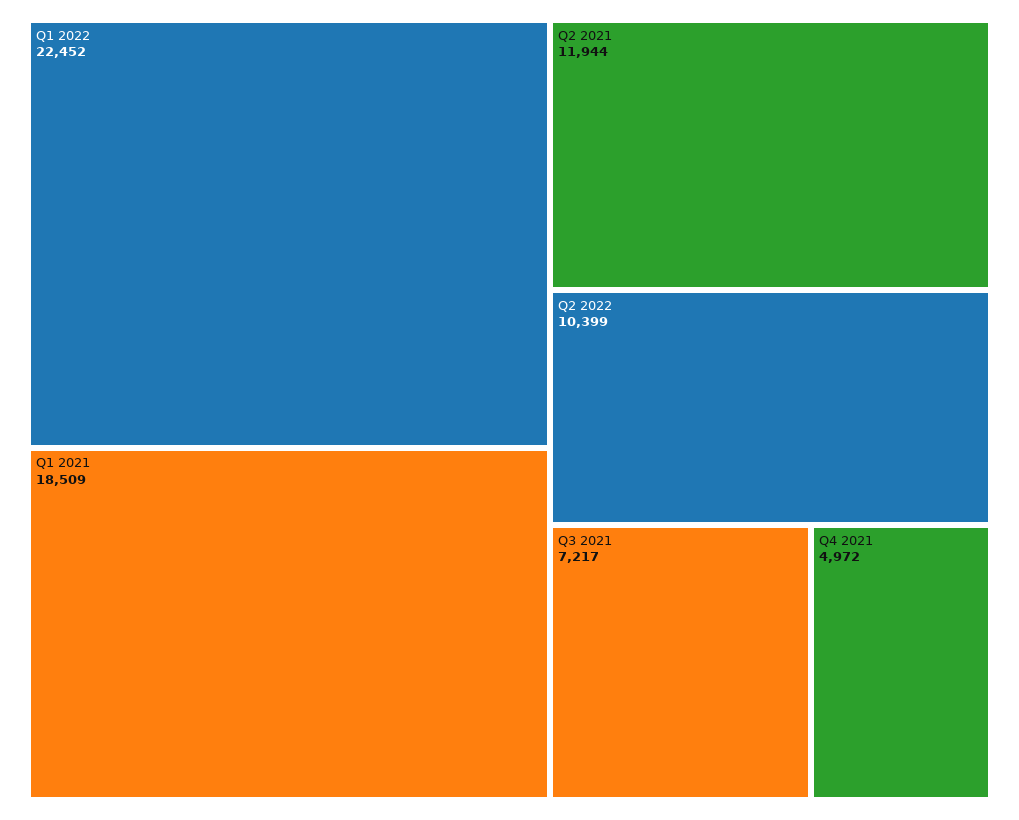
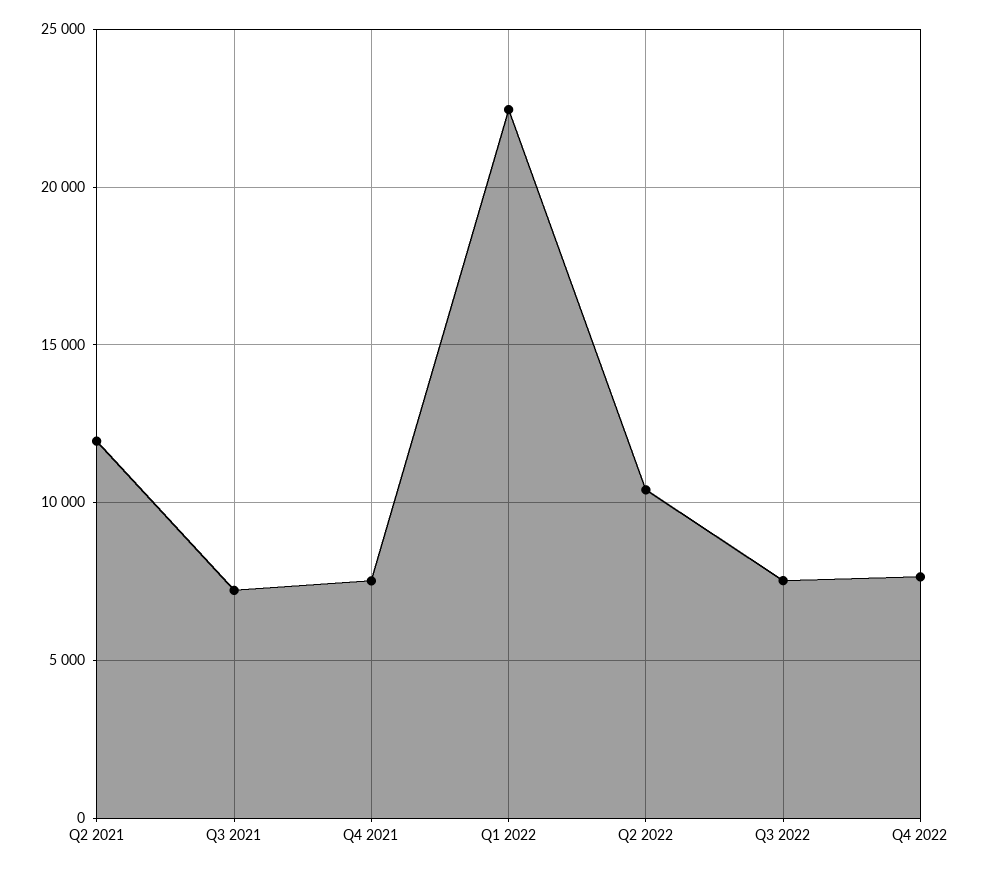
Q1 2021: 18509 -> none
Q4 2021: 4972 -> 7500
Q3 2022: none -> 7500
Q4 2022: none -> 7500

